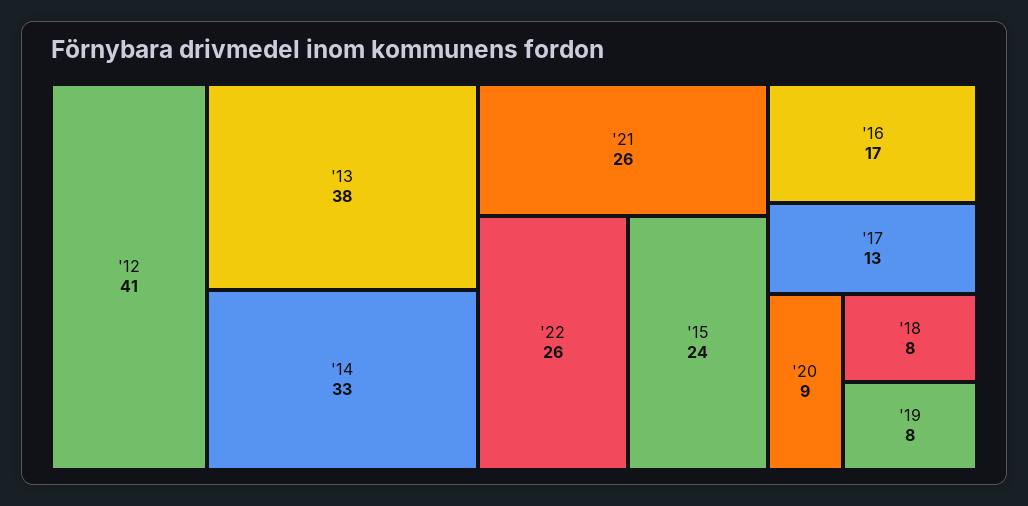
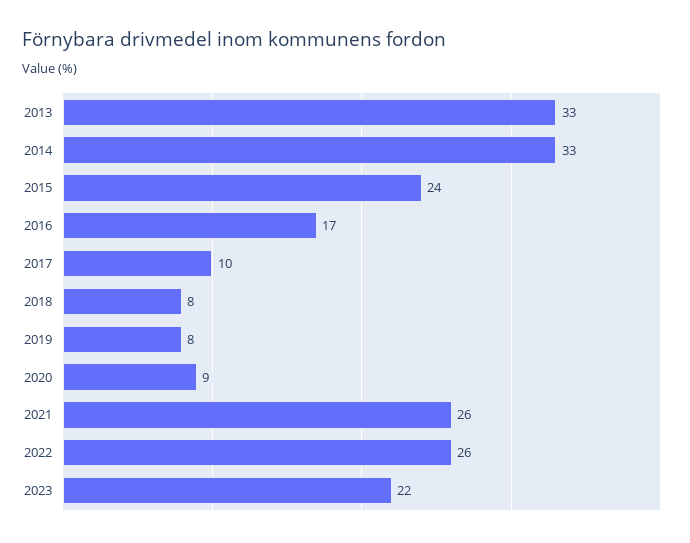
'12: 41 -> none
'13: 38 -> 33
'17: 13 -> 10
2023: none -> 22

